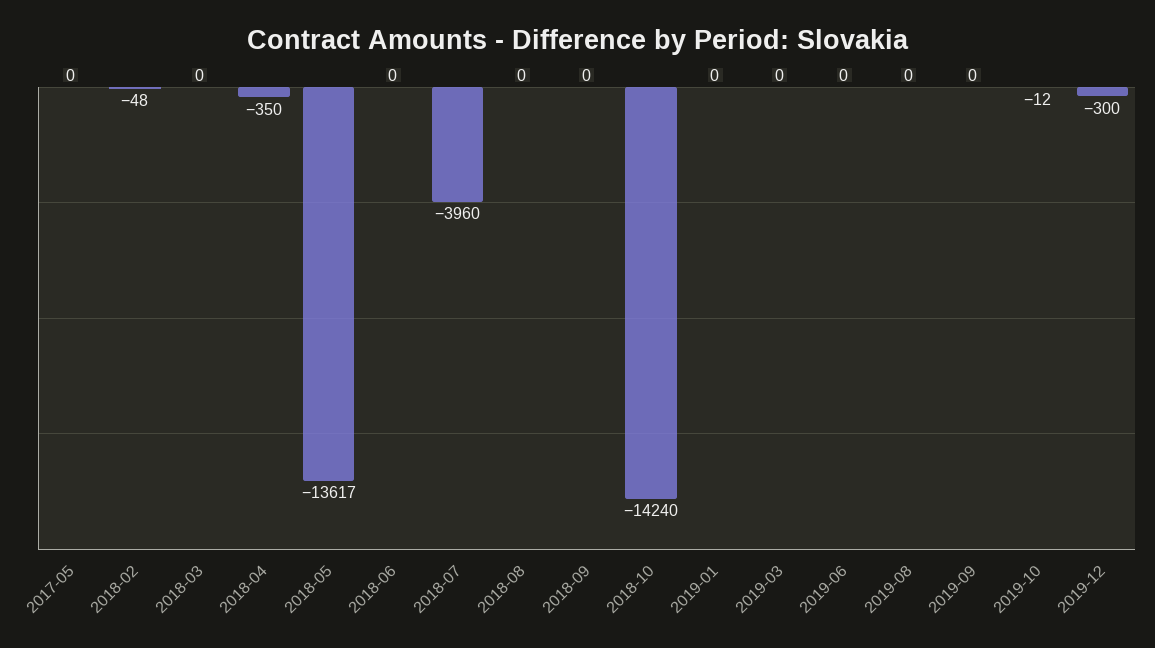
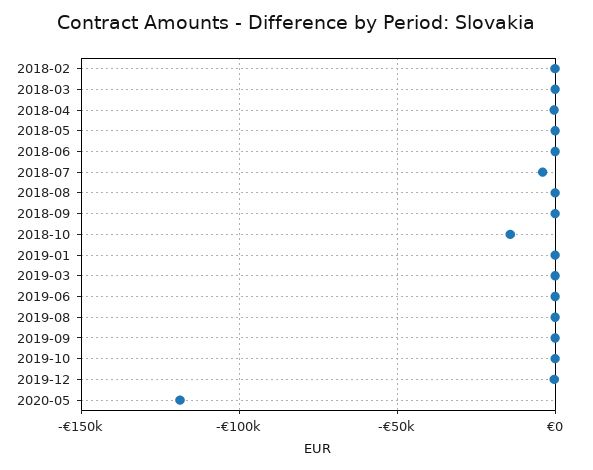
2017-05: 0 -> none
2018-05: -13617 -> 0
2020-05: none -> -120000

